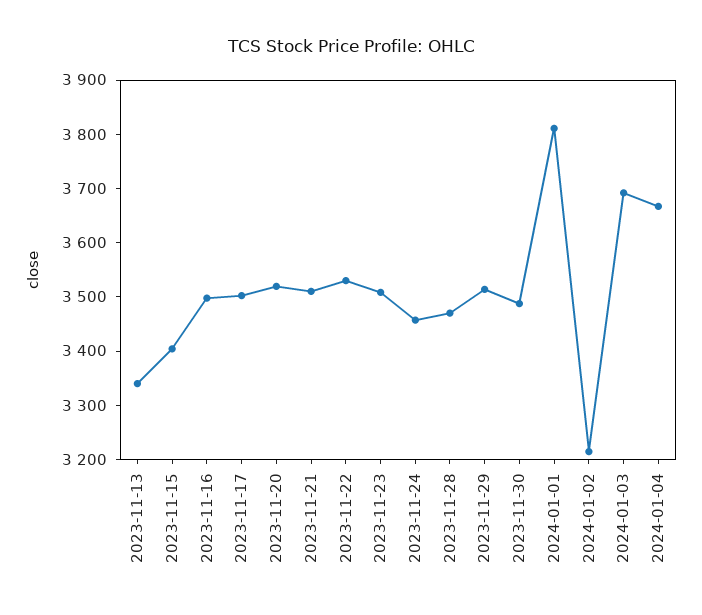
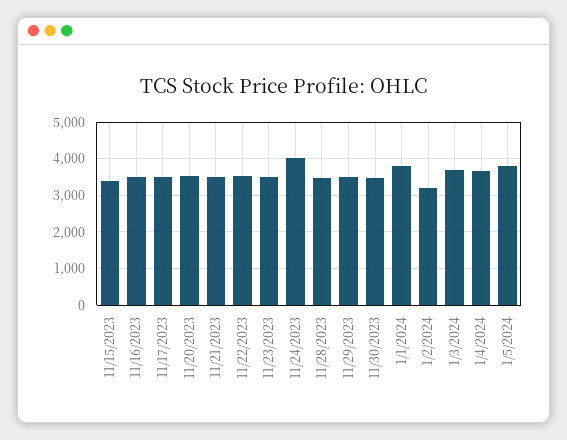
2023-11-13: 3340 -> none
2023-11-24: 3460 -> 4000
1/5/2024: none -> 3800

